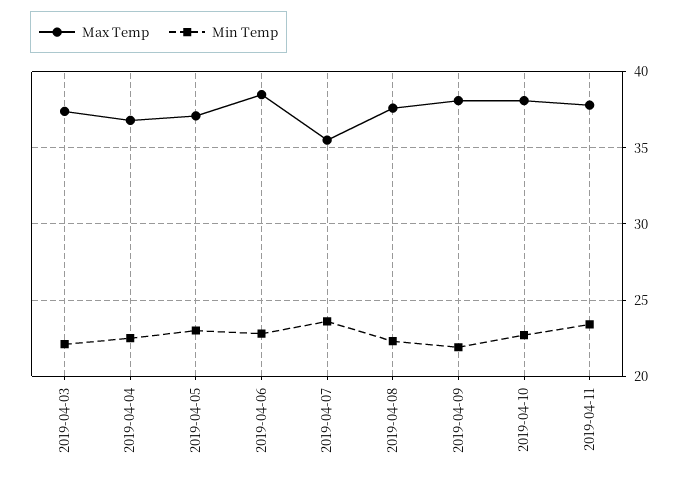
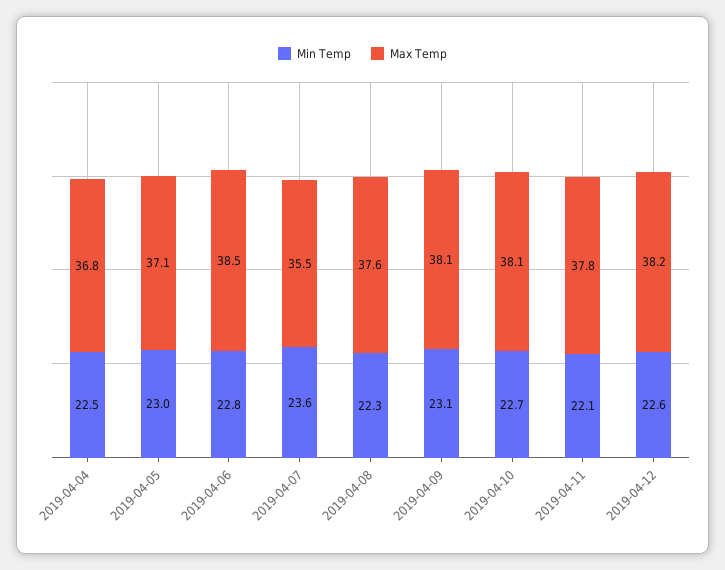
Max Temp, 2019-04-03: 37.5 -> none
Min Temp, 2019-04-03: 22 -> none
Min Temp, 2019-04-09: 22 -> 23.1
Min Temp, 2019-04-11: 23.5 -> 22.1
Min Temp, 2019-04-12: none -> 22.6
Max Temp, 2019-04-12: none -> 38.2

